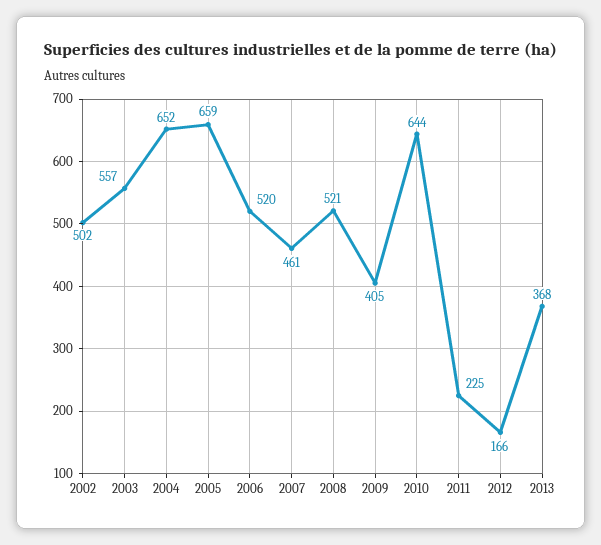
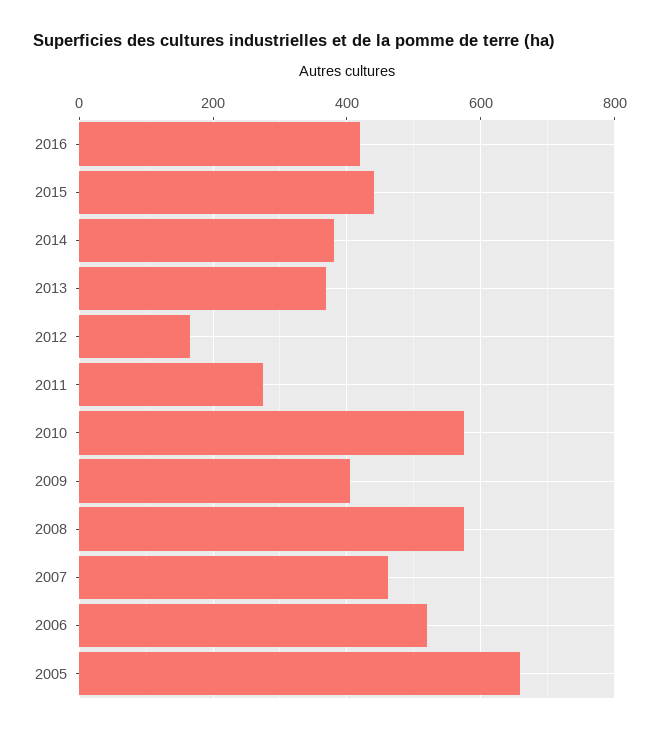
2002: 502 -> none
2003: 557 -> none
2004: 652 -> none
2008: 521 -> 580
2010: 644 -> 580
2011: 225 -> 280
2016: none -> 420
2015: none -> 440
2014: none -> 380

